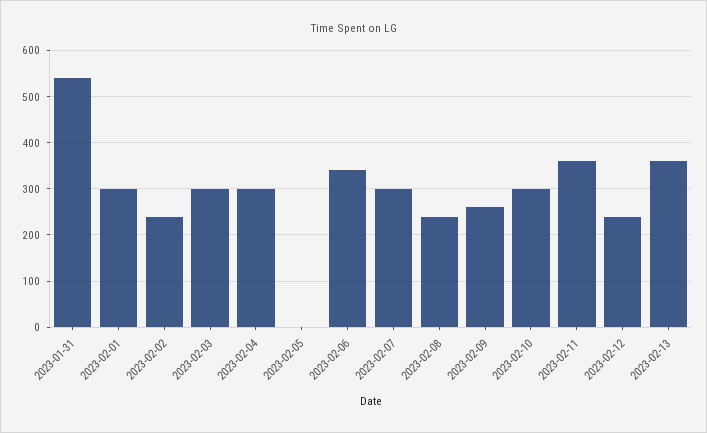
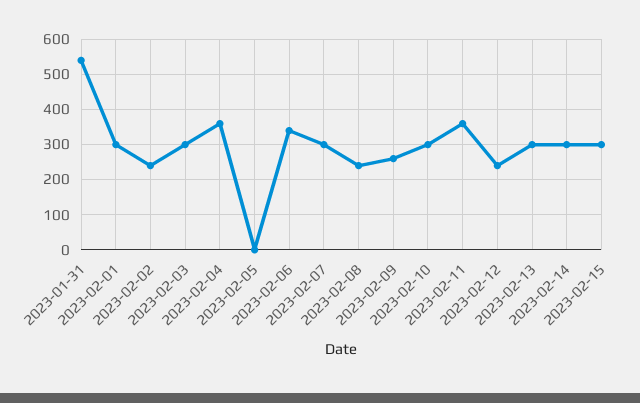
2023-02-04: 300 -> 360
2023-02-13: 360 -> 300
2023-02-14: none -> 300
2023-02-15: none -> 300

